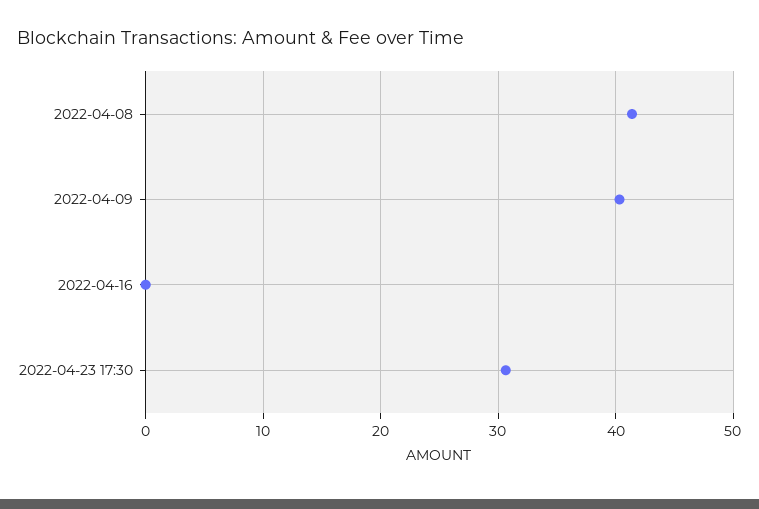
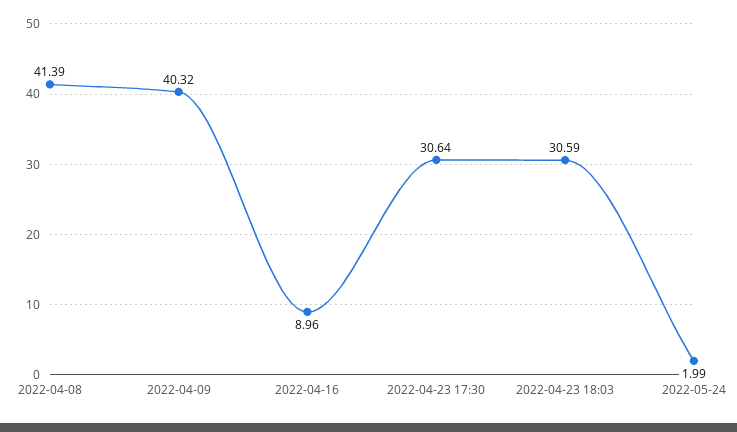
2022-04-16: 0 -> 8.96
2022-04-23 18:03: none -> 30.59
2022-05-24: none -> 1.99

